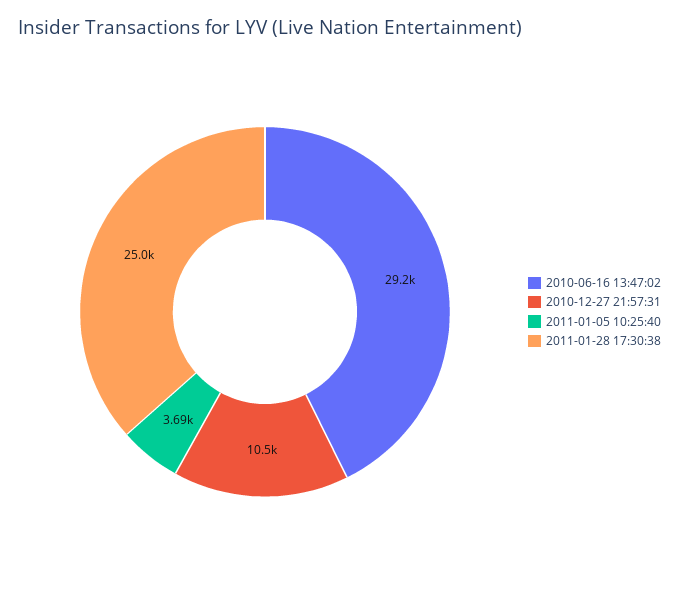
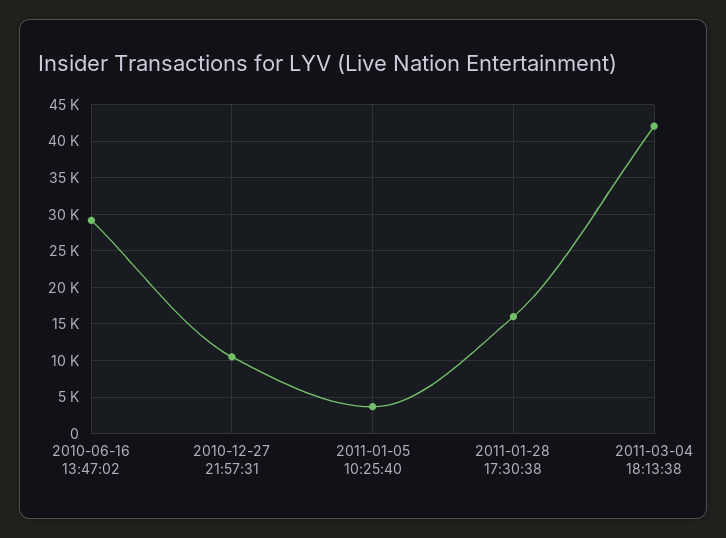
2011-01-28 17:30:38: 25000 -> 16000
2011-03-04 18:13:38: none -> 42000

